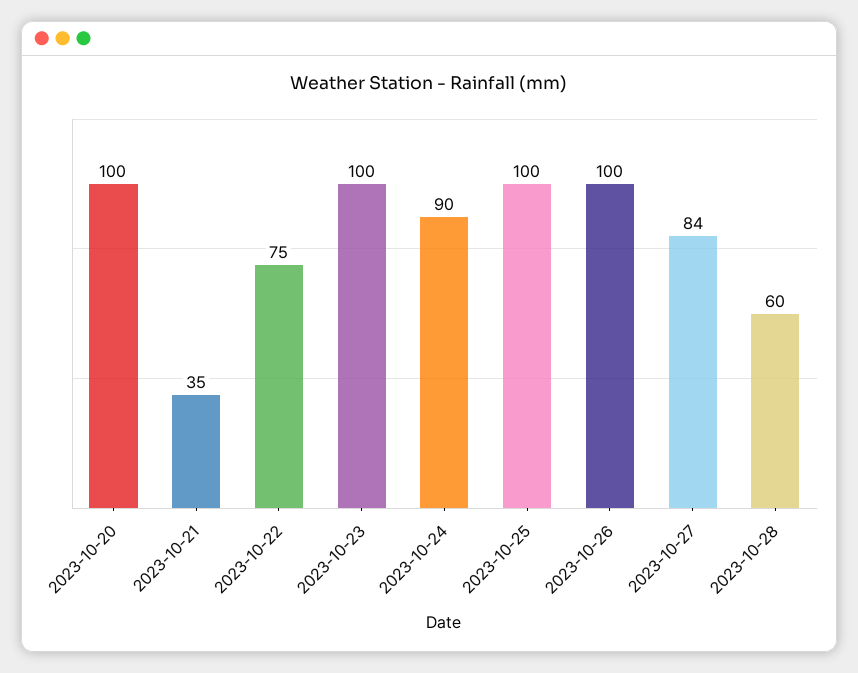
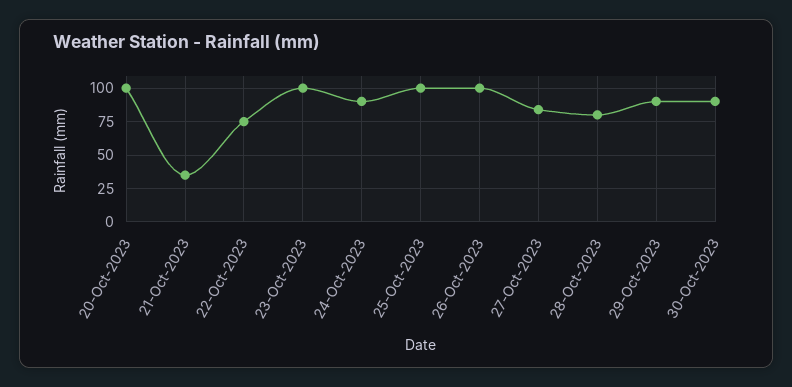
2023-10-28: 60 -> 80
29-Oct-2023: none -> 90
30-Oct-2023: none -> 90

